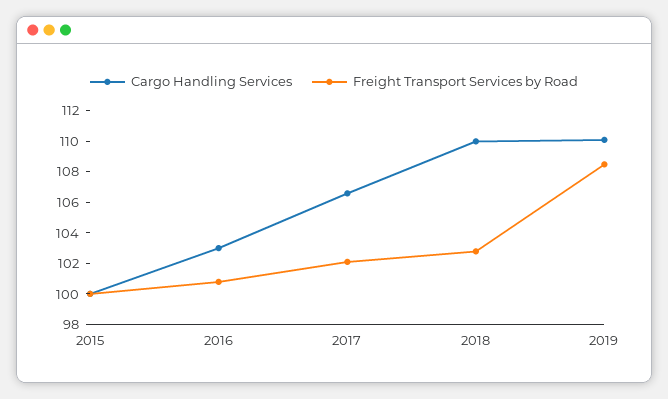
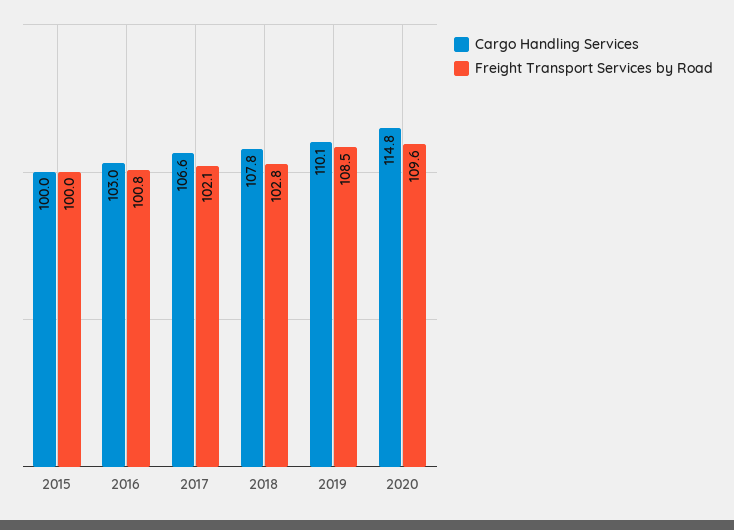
Cargo Handling Services, 2018: 110 -> 107.8
Cargo Handling Services, 2020: none -> 114.8
Freight Transport Services by Road, 2020: none -> 109.6

